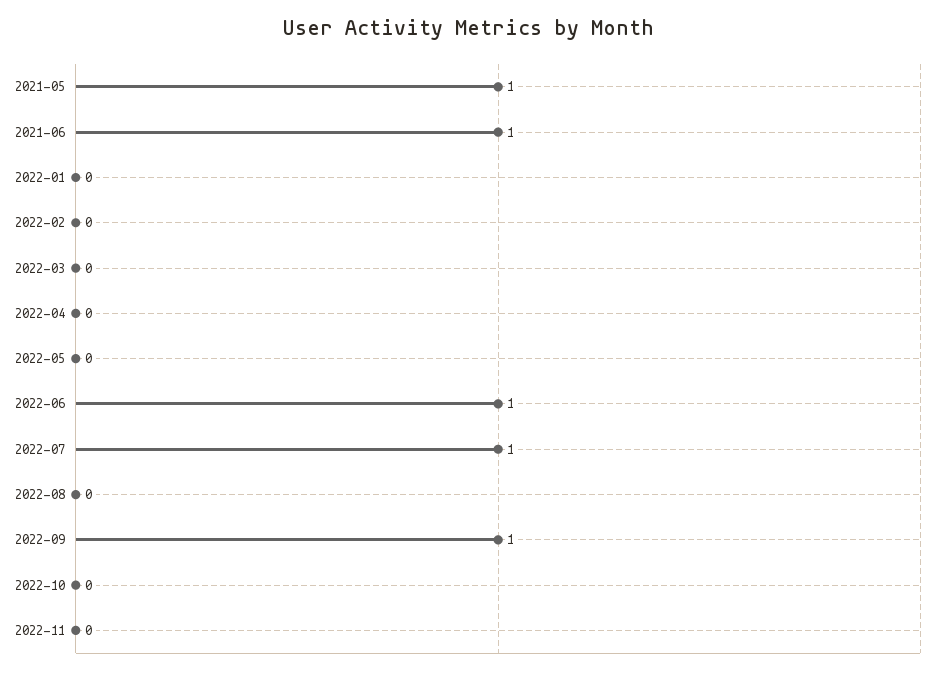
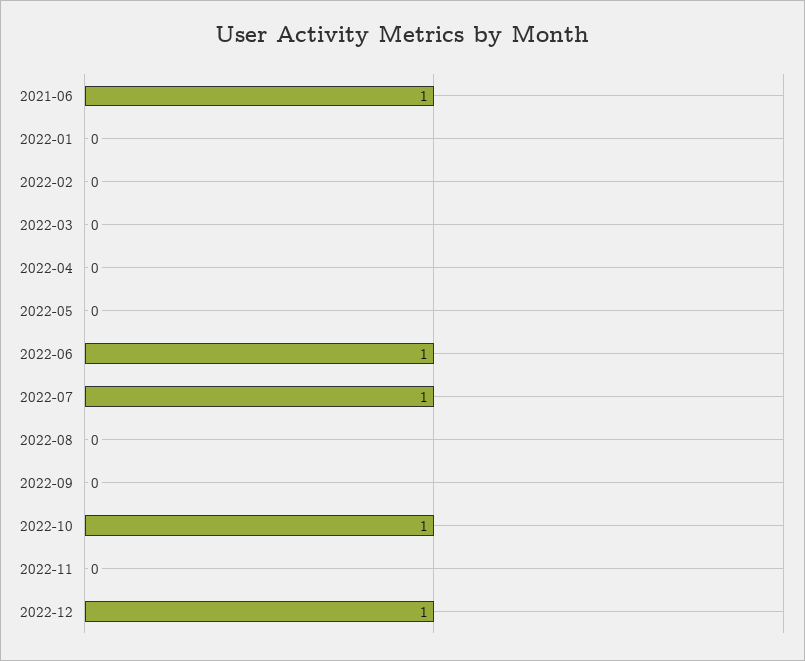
2021-05: 1 -> none
2022-09: 1 -> 0
2022-10: 0 -> 1
2022-12: none -> 1

